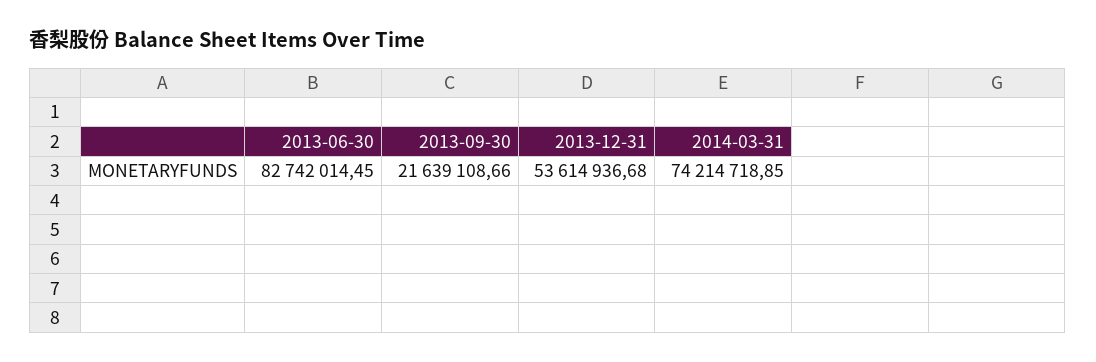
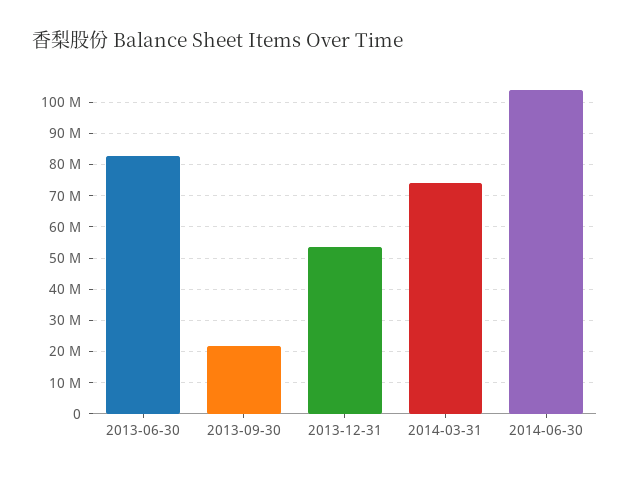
2014-06-30: none -> 104000000

